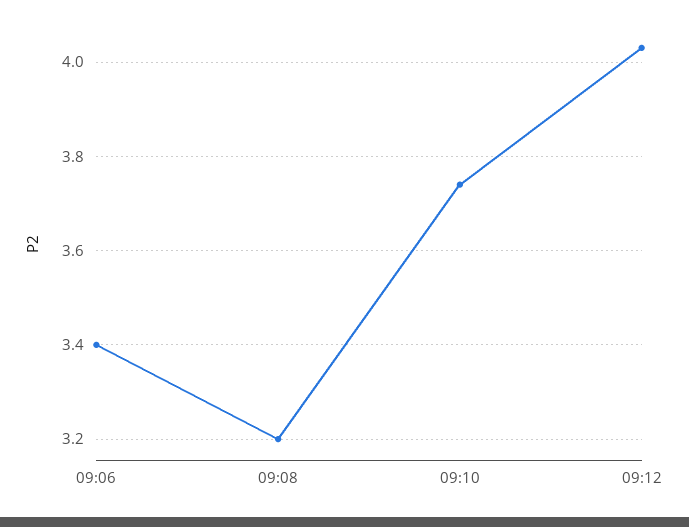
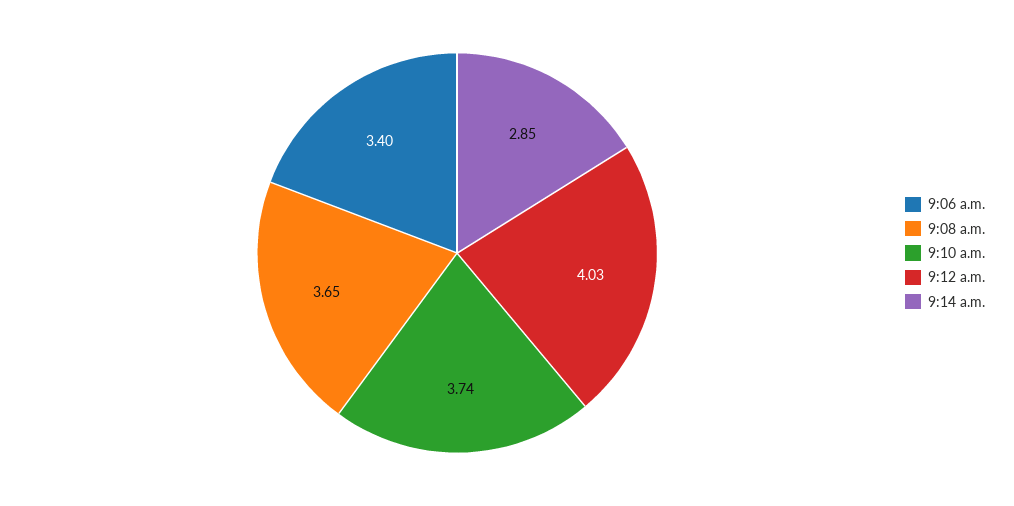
09:08: 3.2 -> 3.65
9:14 a.m.: none -> 2.85

